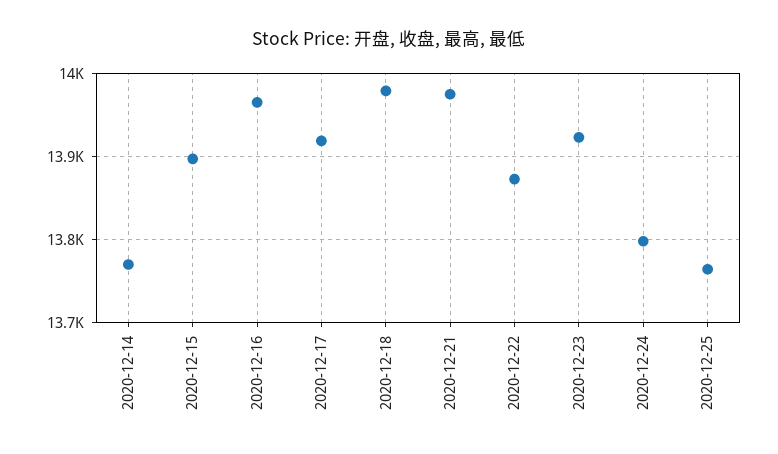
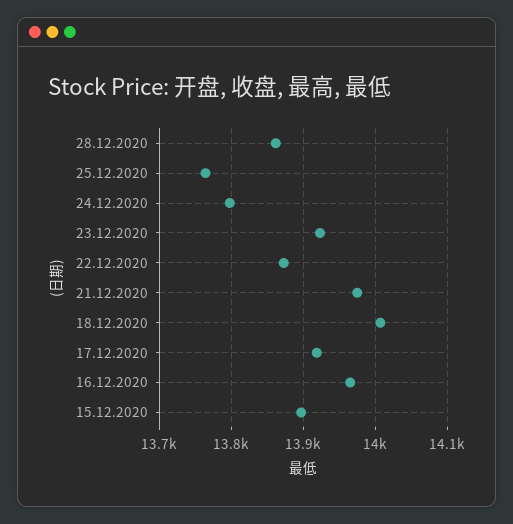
2020-12-14: 13770 -> none
2020-12-18: 13980 -> 14010
28.12.2020: none -> 13860

